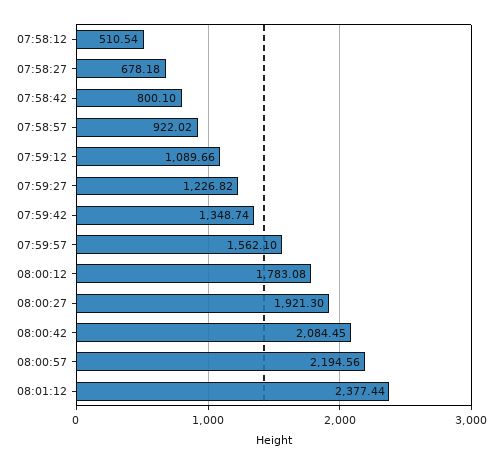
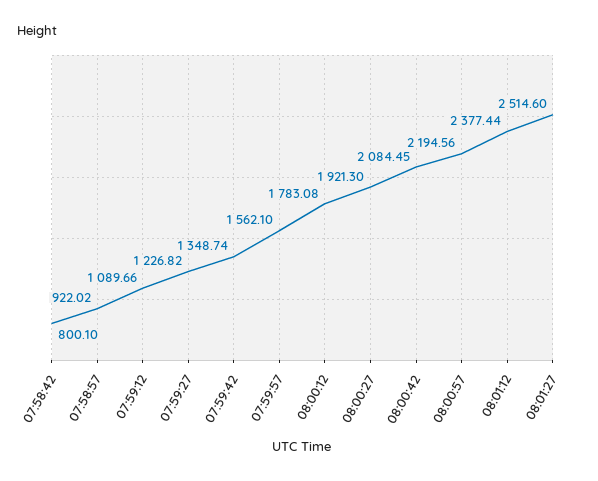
07:58:12: 510.54 -> none
07:58:27: 678.18 -> none
08:01:27: none -> 2514.6

